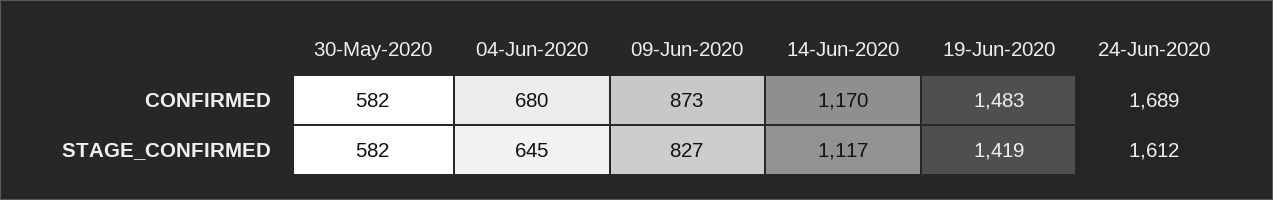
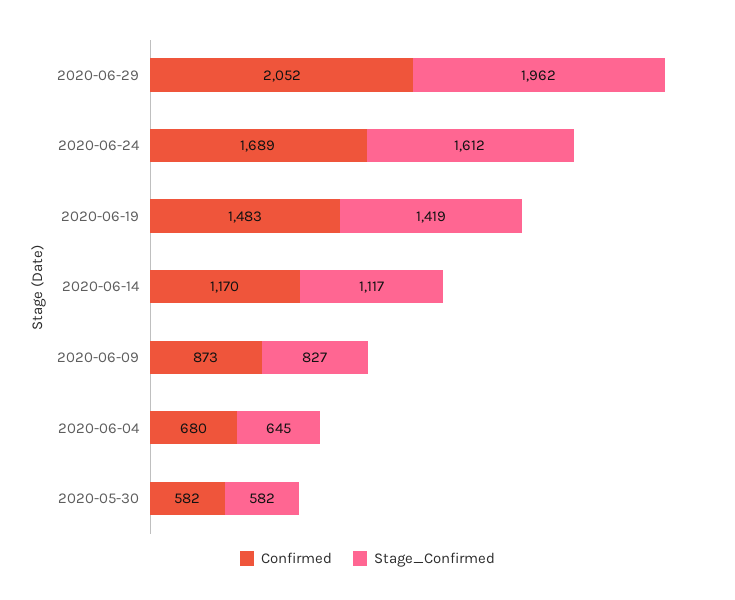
CONFIRMED, 2020-06-29: none -> 2052
STAGE_CONFIRMED, 2020-06-29: none -> 1962

